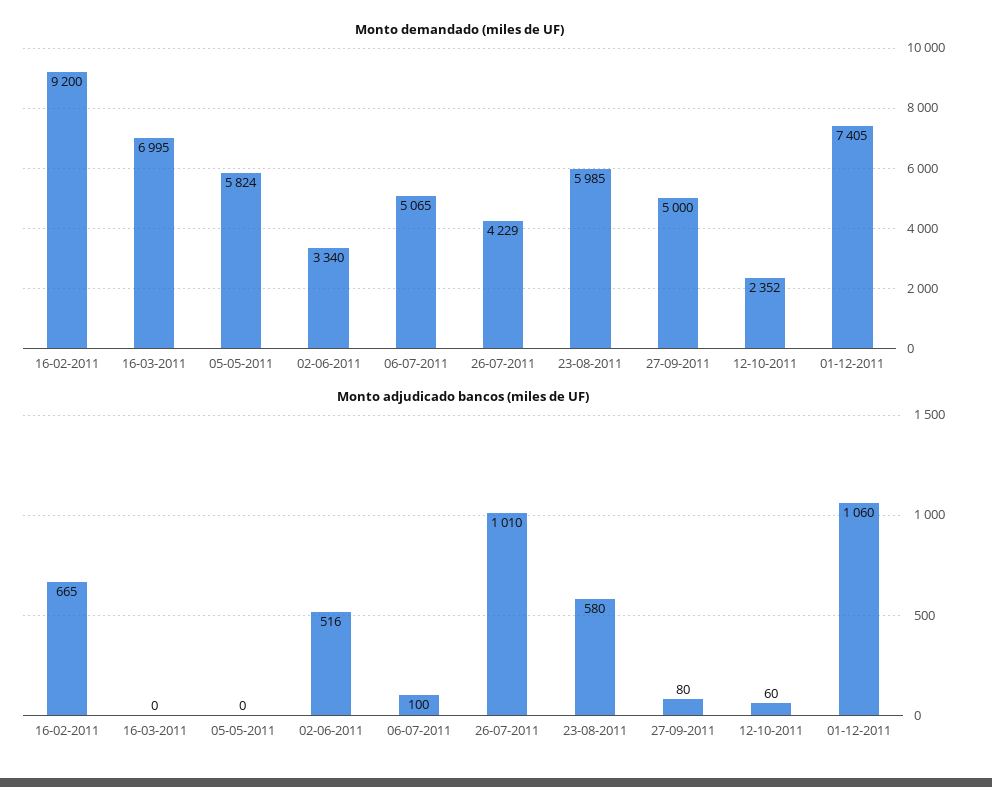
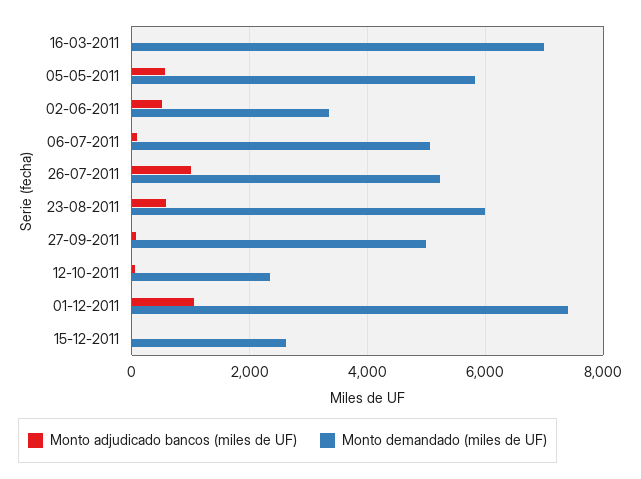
Monto demandado (miles de UF), 16-02-2011: 9200 -> none
Monto demandado (miles de UF), 26-07-2011: 4229 -> 5200
Monto adjudicado bancos (miles de UF), 16-02-2011: 665 -> none
Monto adjudicado bancos (miles de UF), 05-05-2011: 0 -> 600
Monto adjudicado bancos (miles de UF), 15-12-2011: none -> 0
Monto demandado (miles de UF), 15-12-2011: none -> 2600

